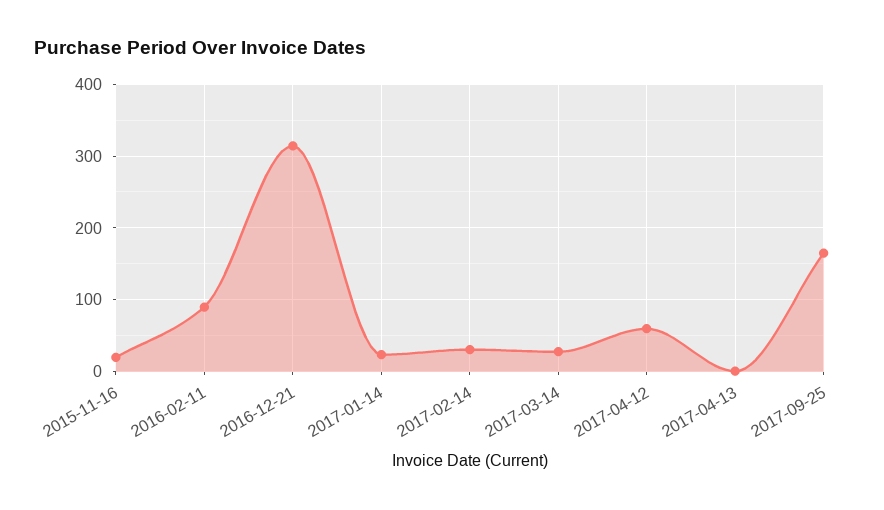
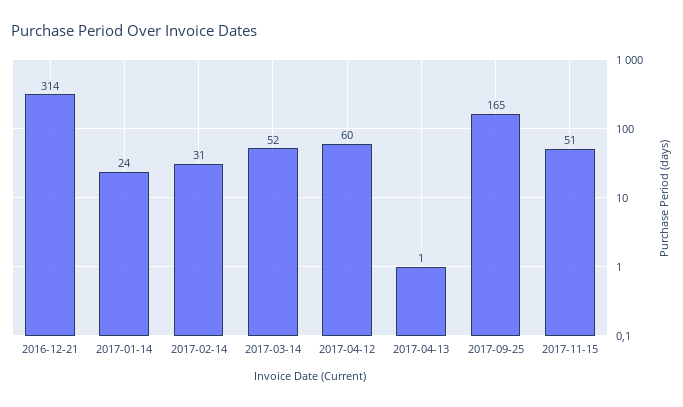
2015-11-16: 20 -> none
2016-02-11: 90 -> none
2017-03-14: 30 -> 52
2017-11-15: none -> 51

